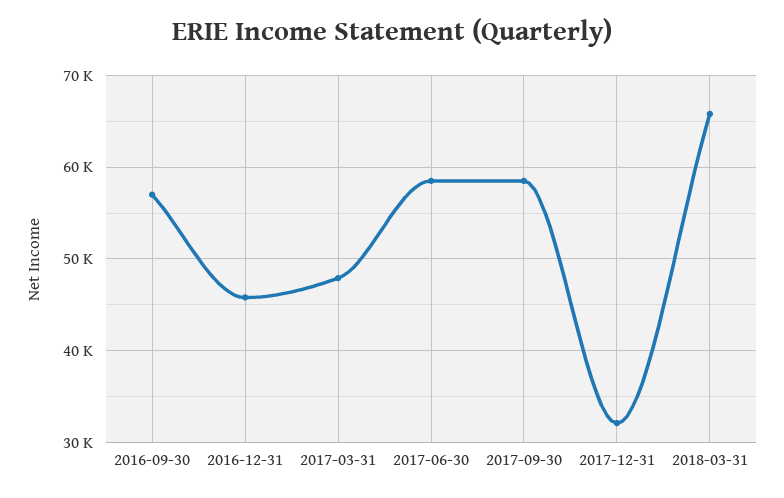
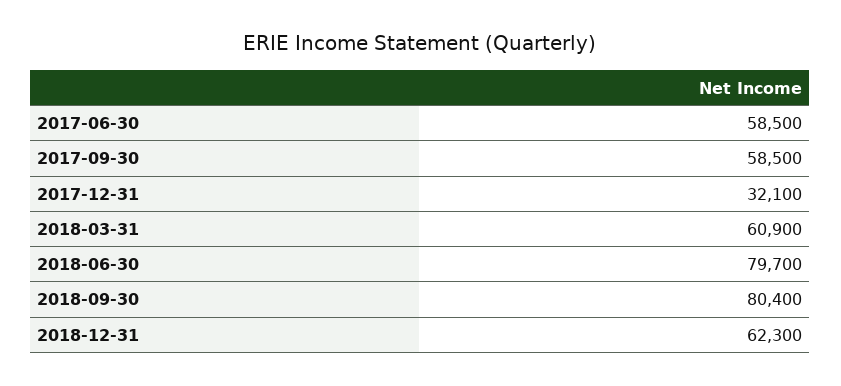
2016-09-30: 57000 -> none
2016-12-31: 46000 -> none
2017-03-31: 48000 -> none
2018-03-31: 66000 -> 60900
2018-06-30: none -> 79700
2018-09-30: none -> 80400
2018-12-31: none -> 62300

